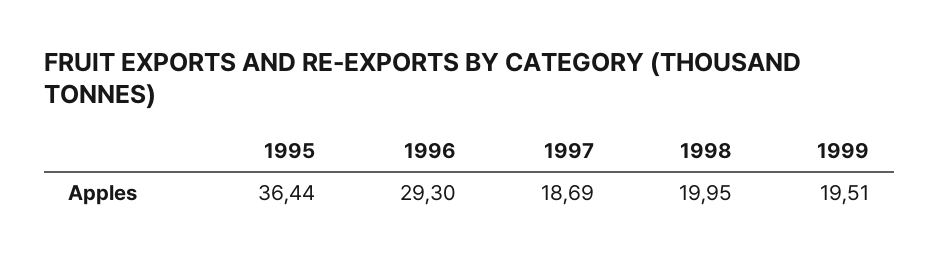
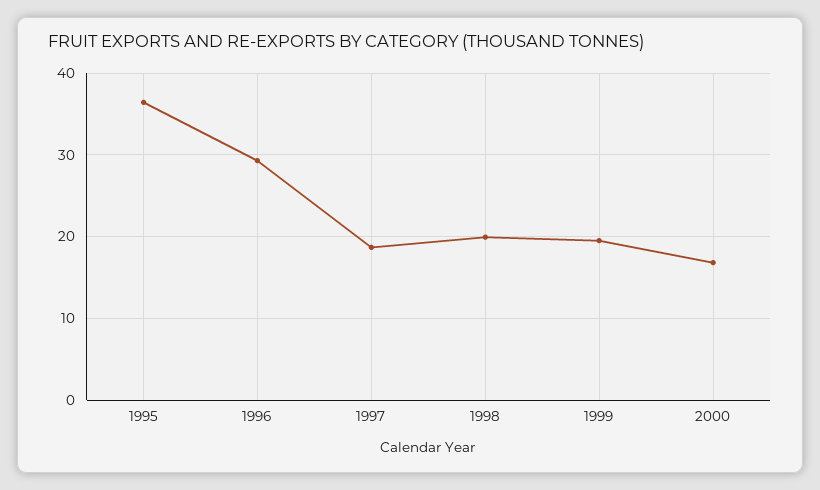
2000: none -> 17

